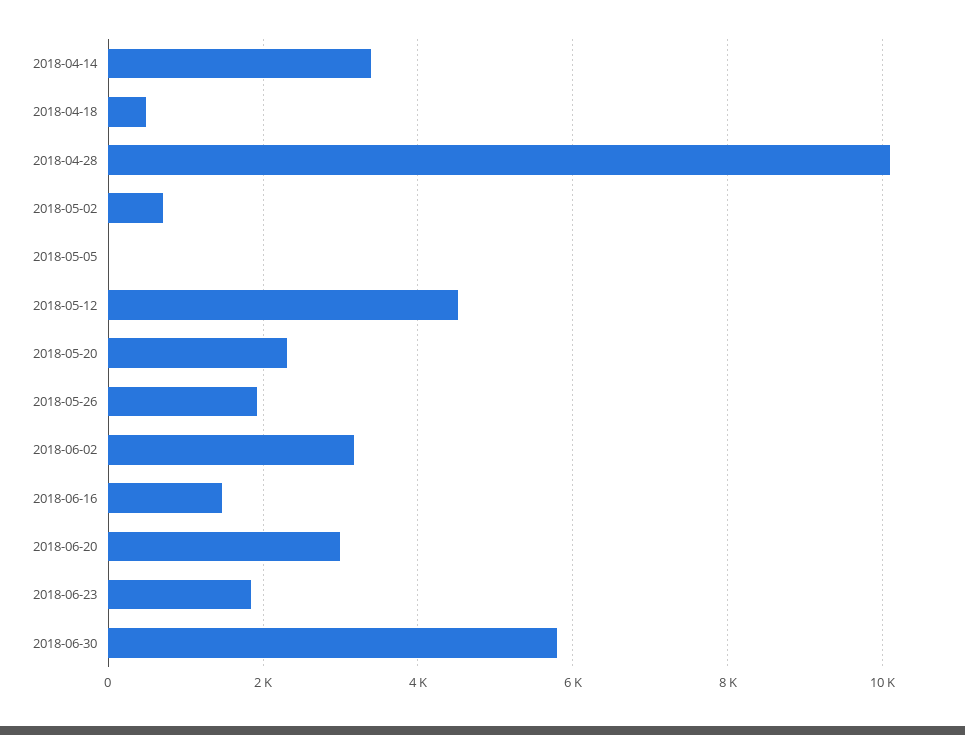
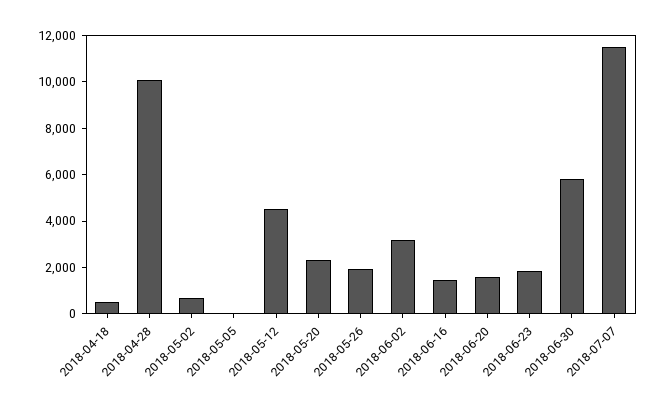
2018-04-14: 3400 -> none
2018-06-20: 3000 -> 1500
2018-07-07: none -> 11500

